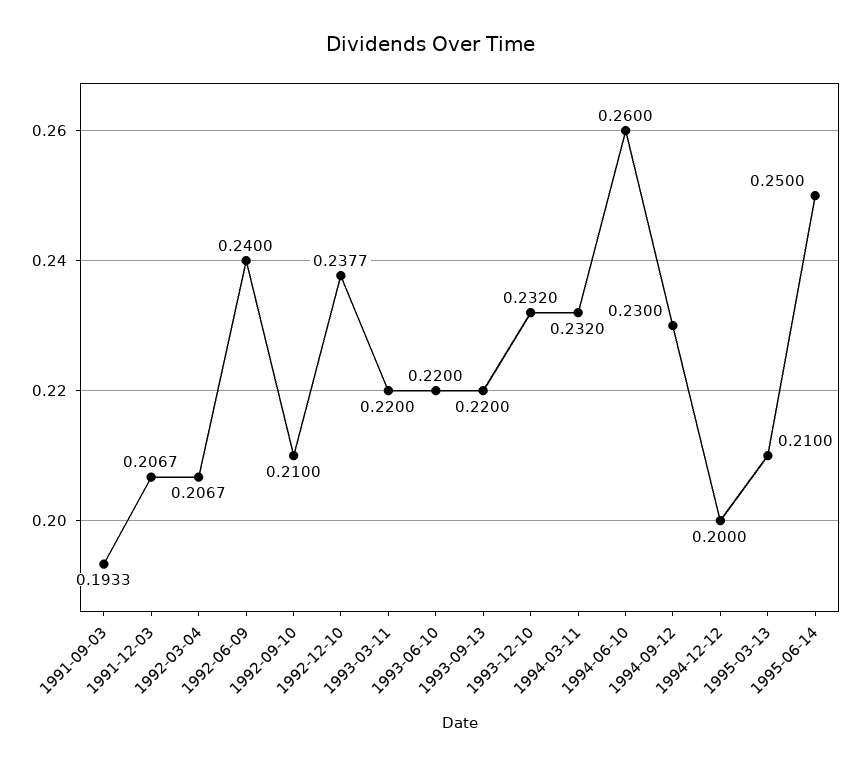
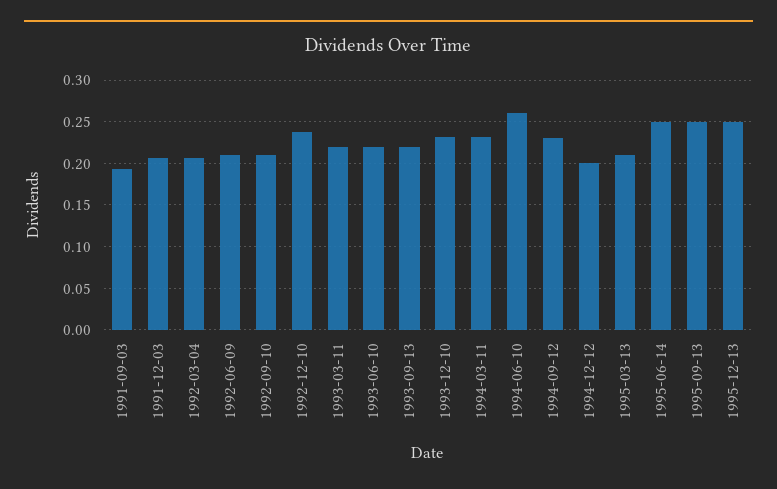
1992-06-09: 0.24 -> 0.21
1995-09-13: none -> 0.25
1995-12-13: none -> 0.25

